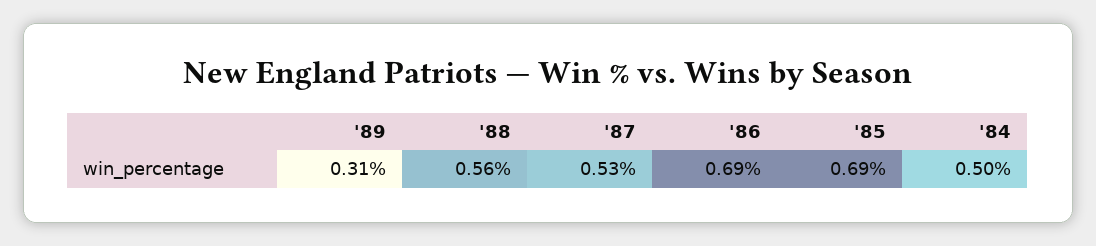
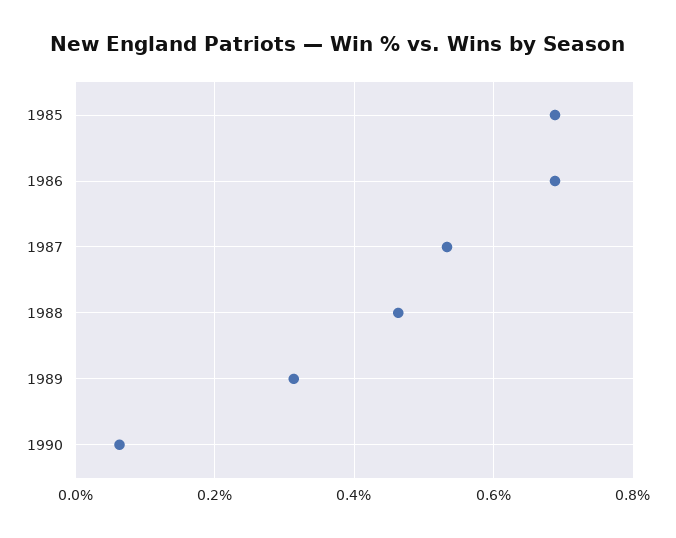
'88: 0.56 -> 0.46
'84: 0.5 -> none
1990: none -> 0.06

